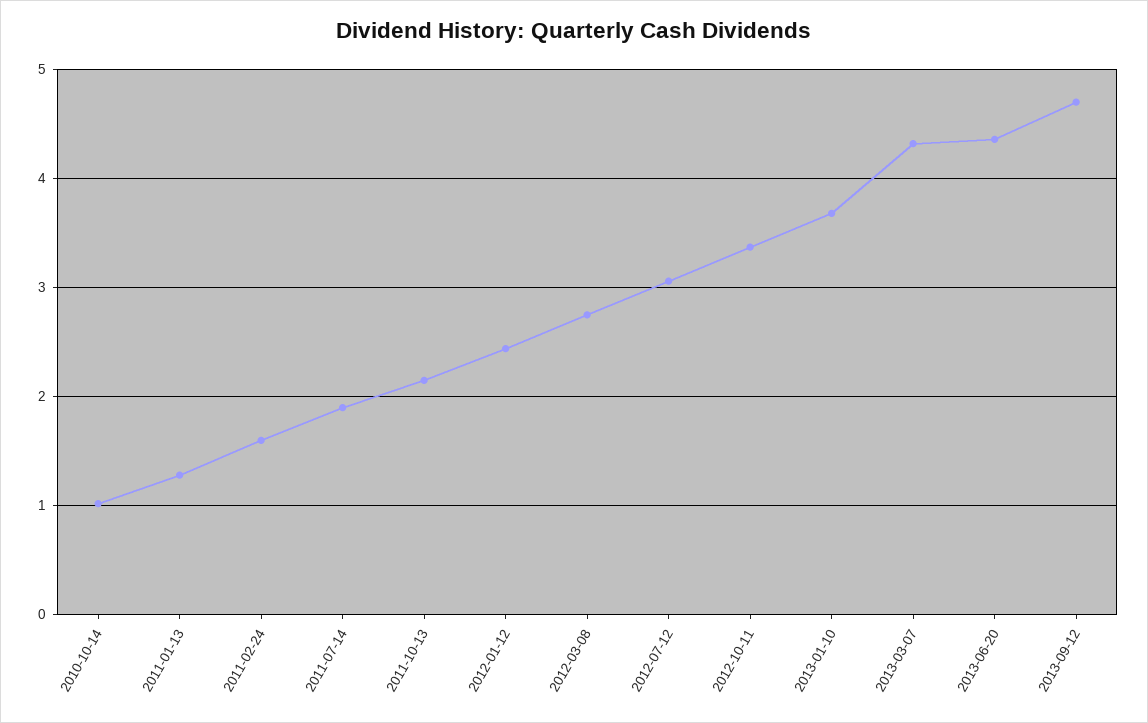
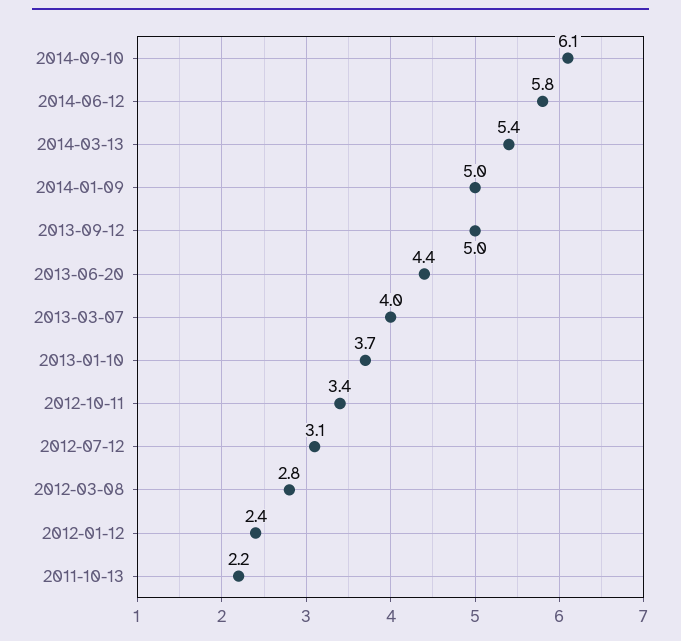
2010-10-14: 1 -> none
2011-01-13: 1.3 -> none
2011-02-24: 1.6 -> none
2011-07-14: 1.9 -> none
2013-03-07: 4.3 -> 4
2013-09-12: 4.7 -> 5
2014-09-10: none -> 6.1
2014-06-12: none -> 5.8
2014-03-13: none -> 5.4
2014-01-09: none -> 5

